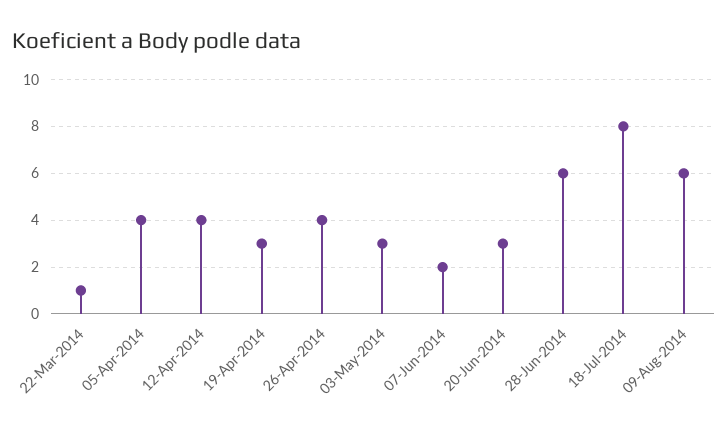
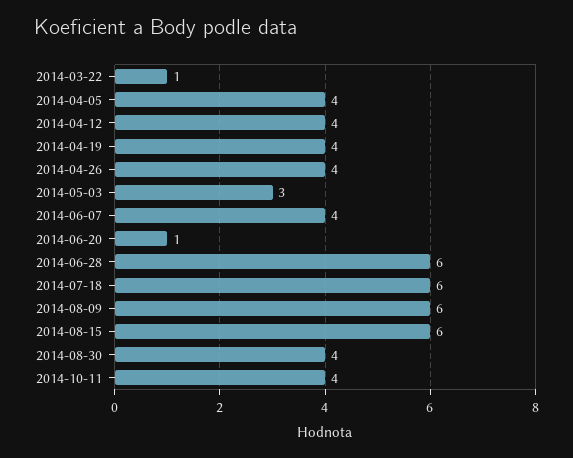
19-Apr-2014: 3 -> 4
07-Jun-2014: 2 -> 4
20-Jun-2014: 3 -> 1
18-Jul-2014: 8 -> 6
2014-08-15: none -> 6
2014-08-30: none -> 4
2014-10-11: none -> 4

